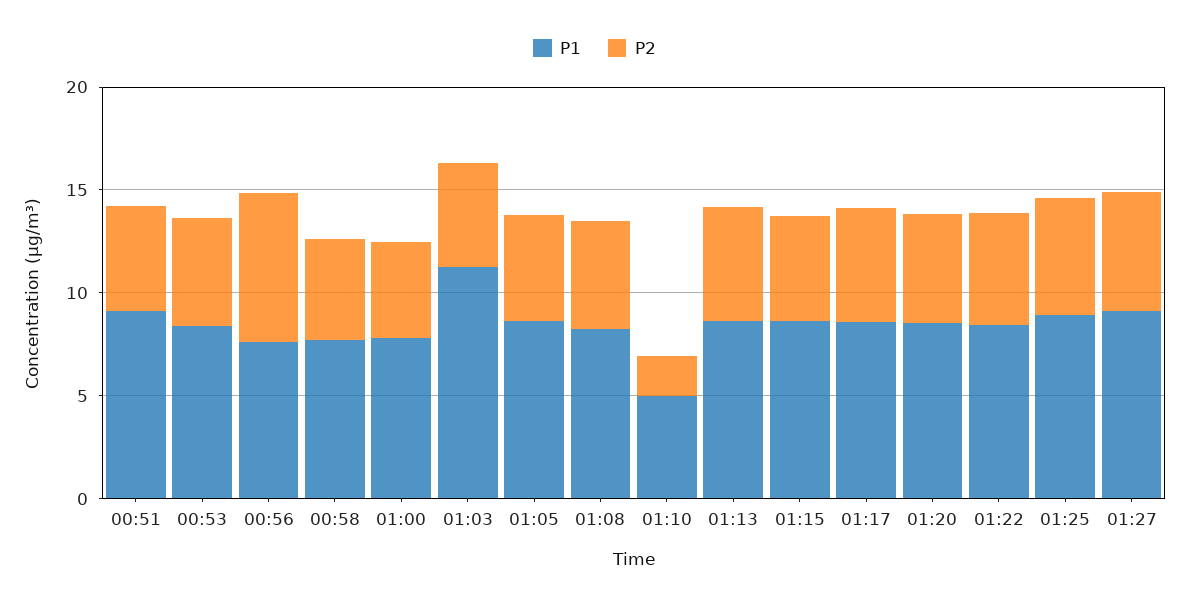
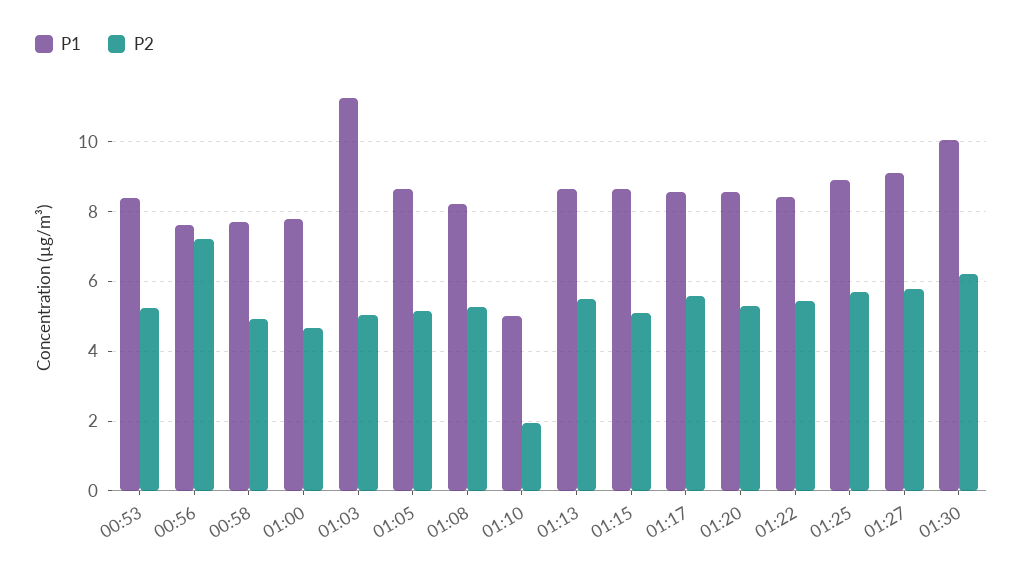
P1, 00:51: 9 -> none
P2, 00:51: 5 -> none
P1, 01:30: none -> 10
P2, 01:30: none -> 6.2

